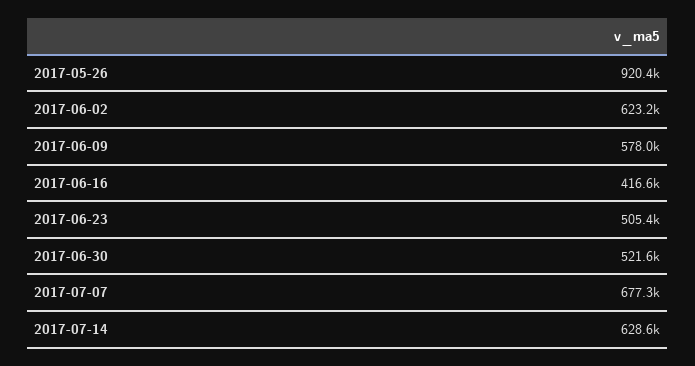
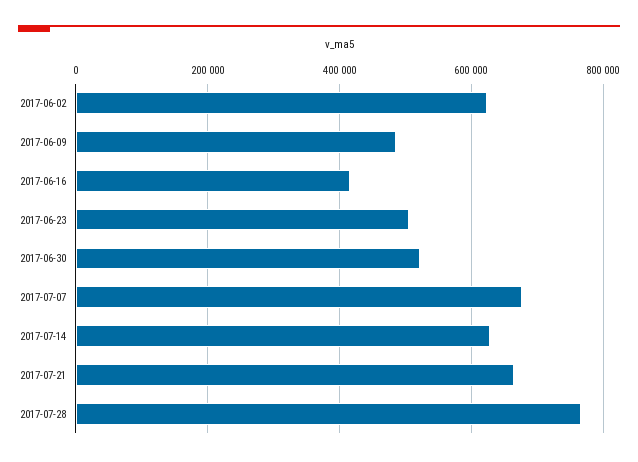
2017-05-26: 920400 -> none
2017-06-09: 578000 -> 480000
2017-07-21: none -> 660000
2017-07-28: none -> 760000

